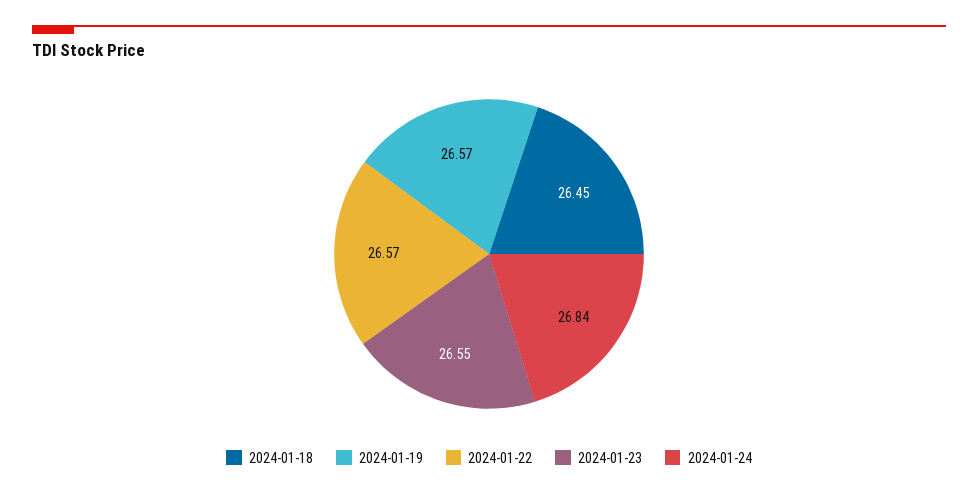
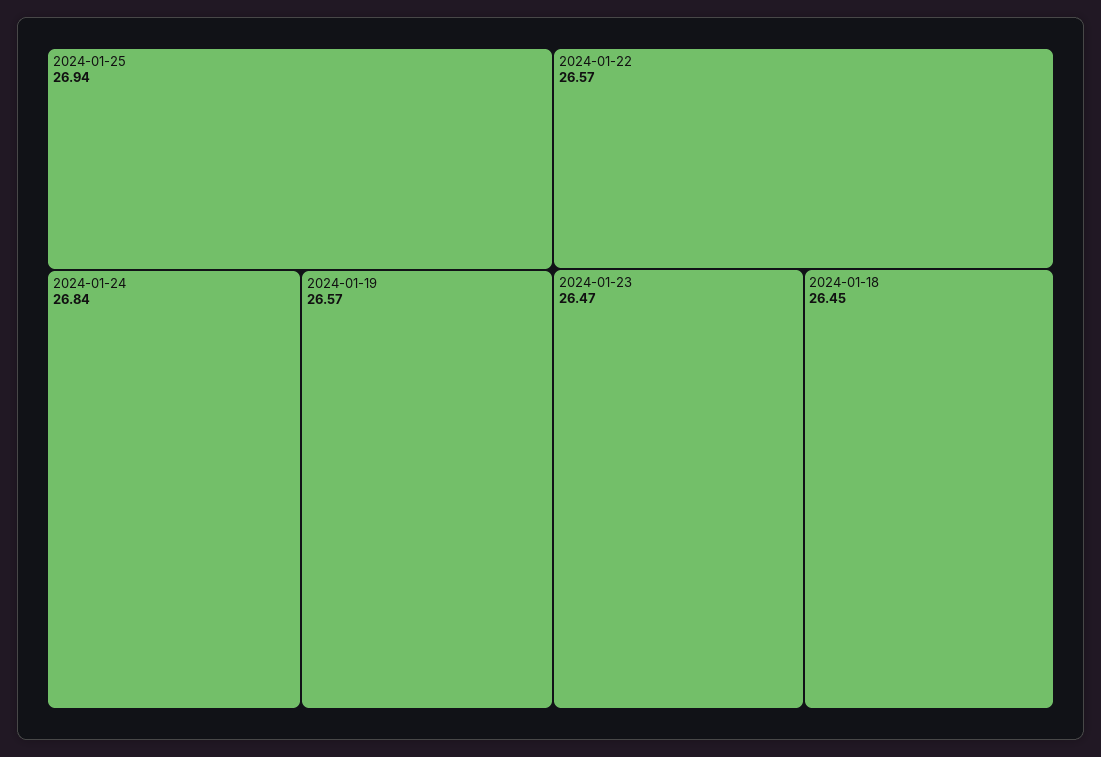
2024-01-23: 26.55 -> 26.47
2024-01-25: none -> 26.94

